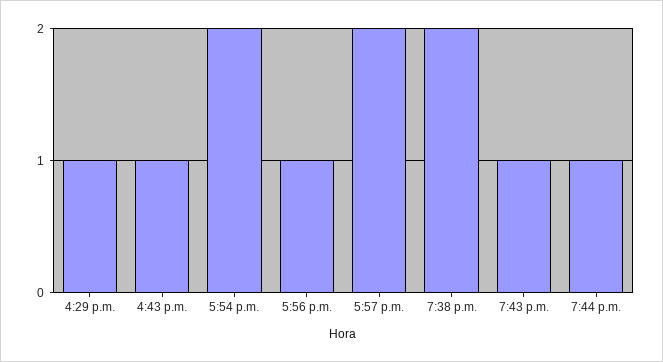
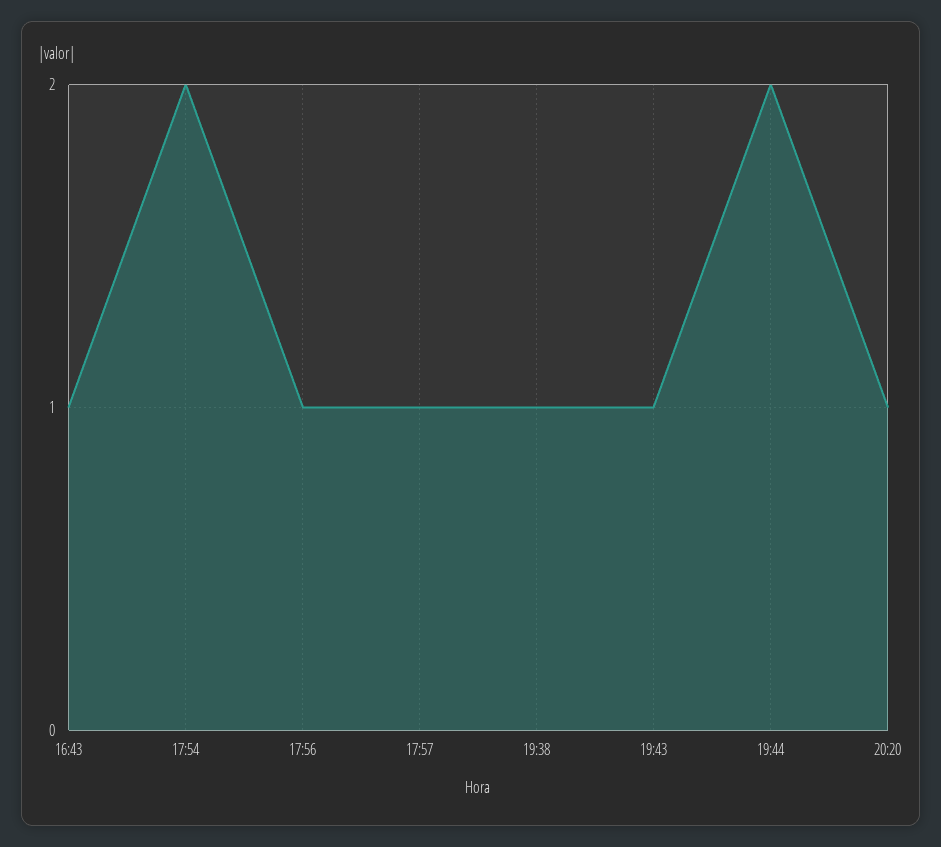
4:29 p.m.: 1 -> none
5:57 p.m.: 2 -> 1
7:38 p.m.: 2 -> 1
7:44 p.m.: 1 -> 2
20:20: none -> 1

